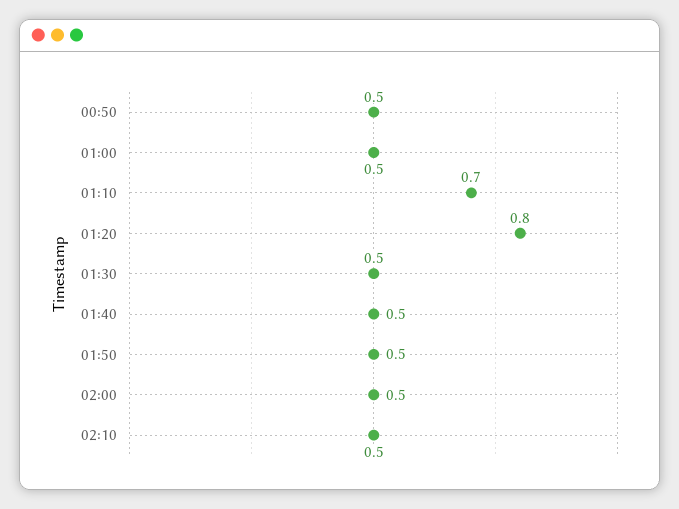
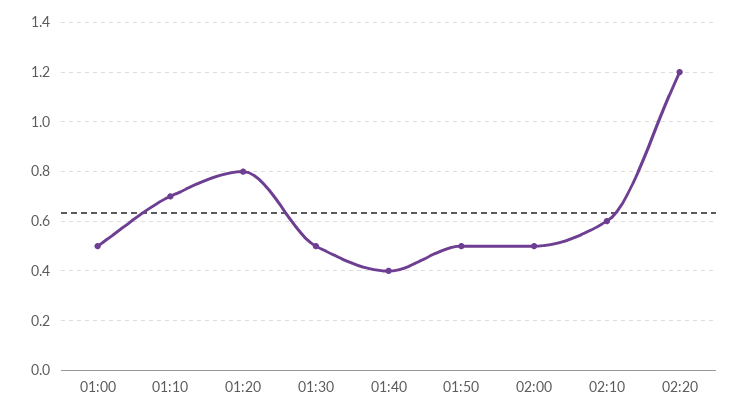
00:50: 0.5 -> none
01:40: 0.5 -> 0.4
02:10: 0.5 -> 0.6
02:20: none -> 1.2

